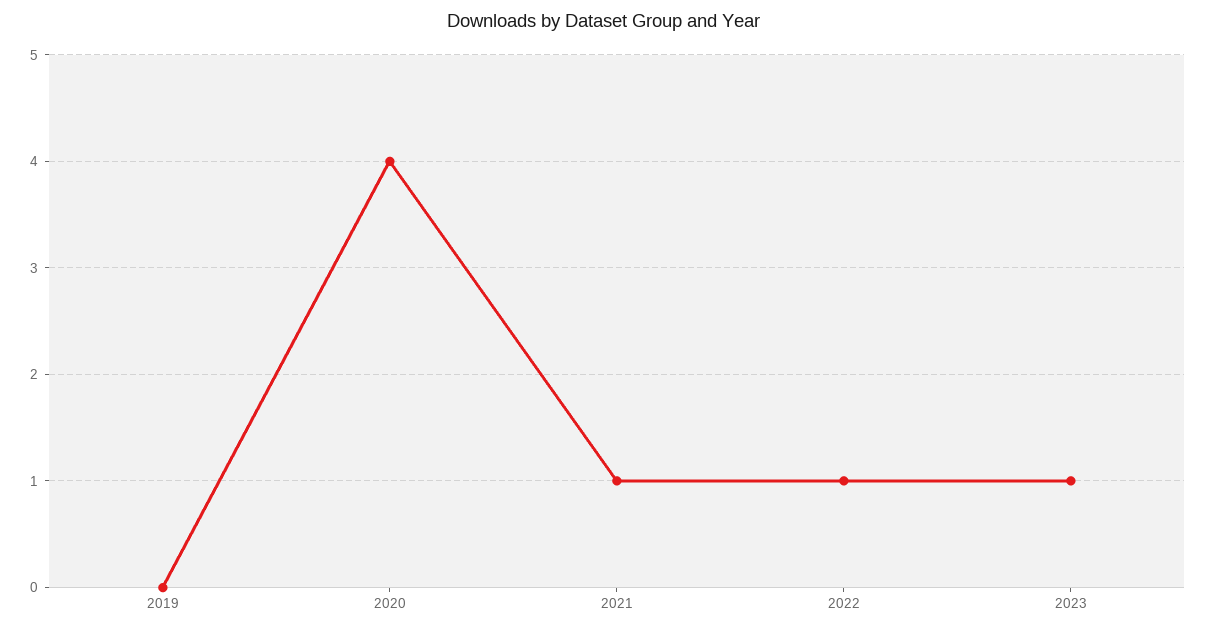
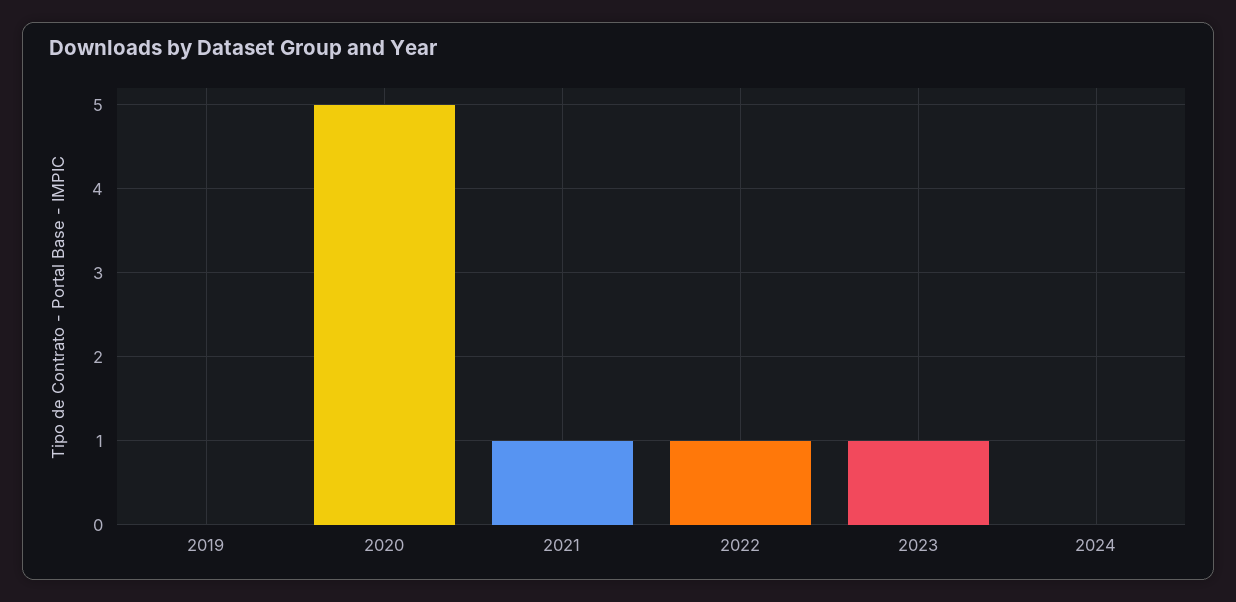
2020: 4 -> 5
2024: none -> 0

